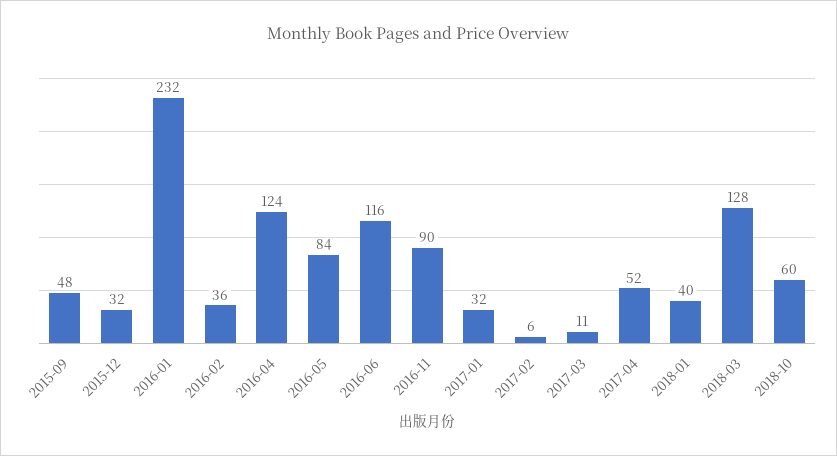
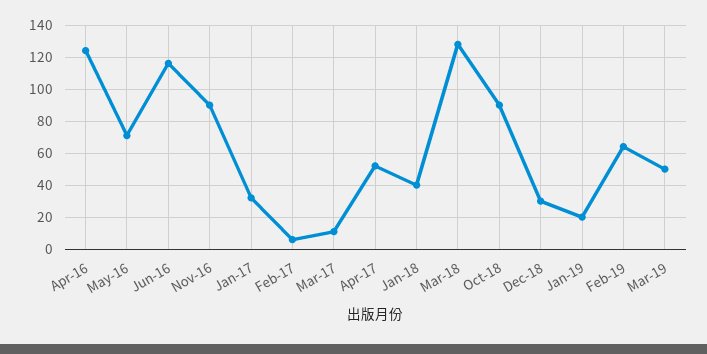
2015-09: 48 -> none
2015-12: 32 -> none
2016-01: 232 -> none
2016-02: 36 -> none
2016-05: 84 -> 70
2018-10: 60 -> 90
Dec-18: none -> 30
Jan-19: none -> 20
Feb-19: none -> 65
Mar-19: none -> 50

